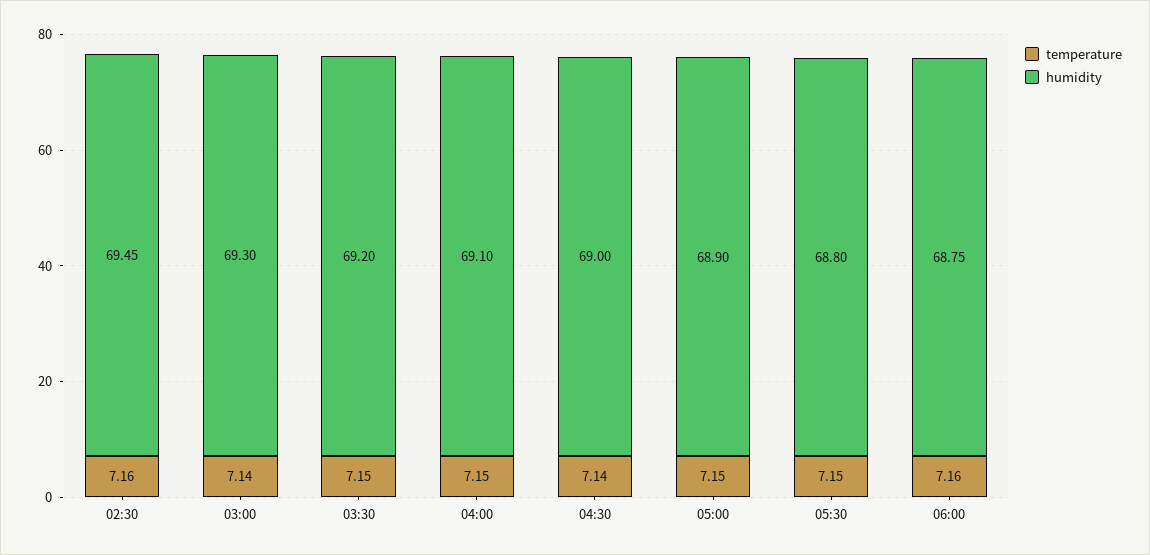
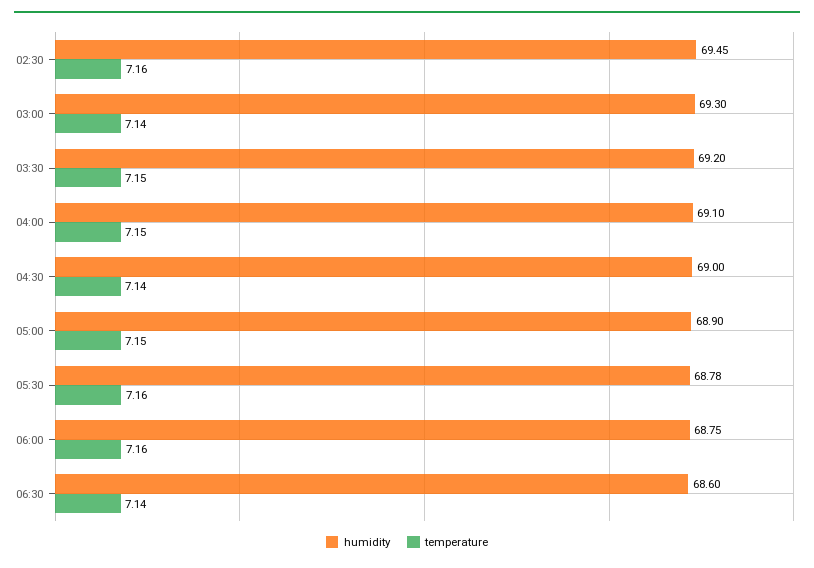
temperature, 05:30: 7.15 -> 7.16
humidity, 05:30: 68.8 -> 68.78
humidity, 06:30: none -> 68.6
temperature, 06:30: none -> 7.14

